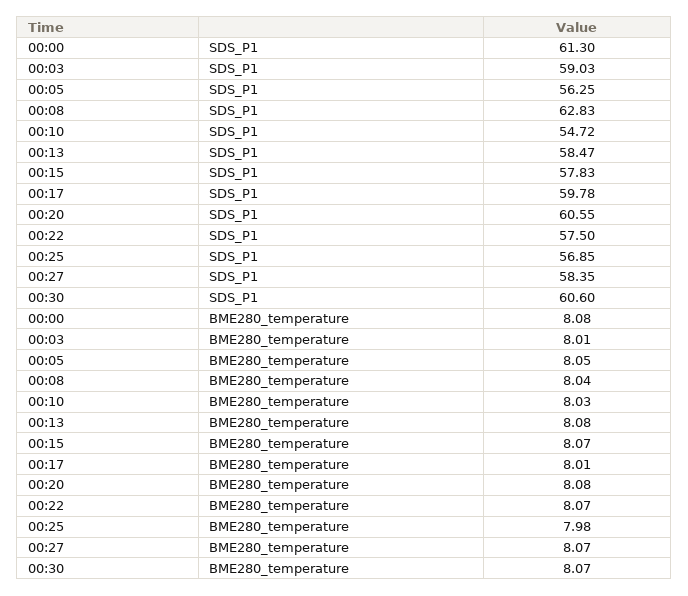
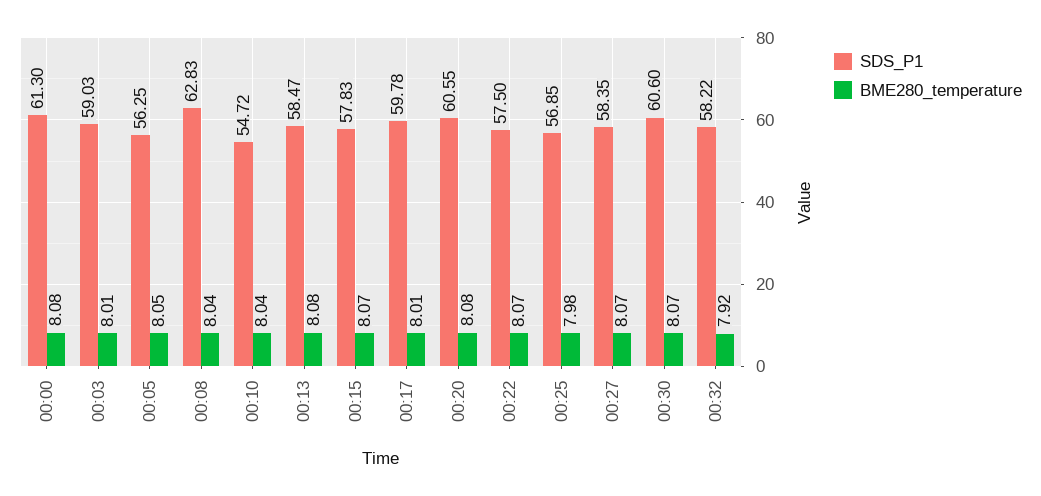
BME280_temperature, 00:10: 8.03 -> 8.04
SDS_P1, 00:32: none -> 58.22
BME280_temperature, 00:32: none -> 7.92

